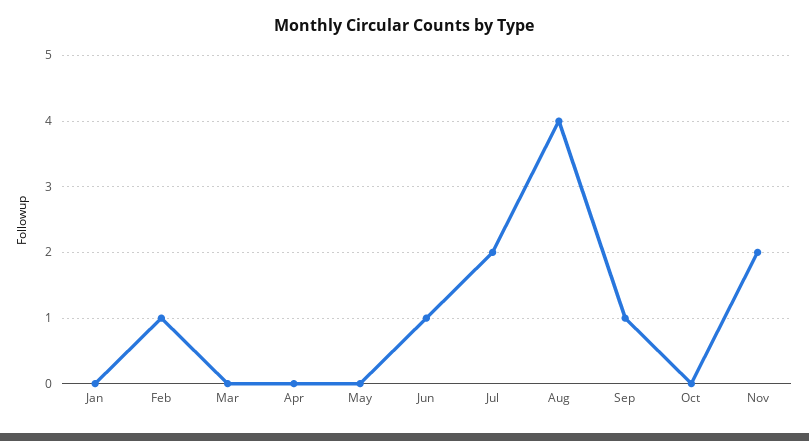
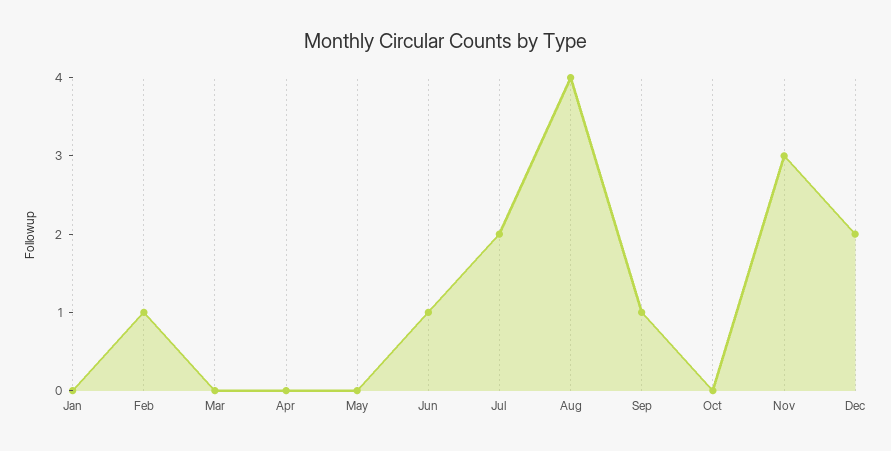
Nov: 2 -> 3
Dec: none -> 2

